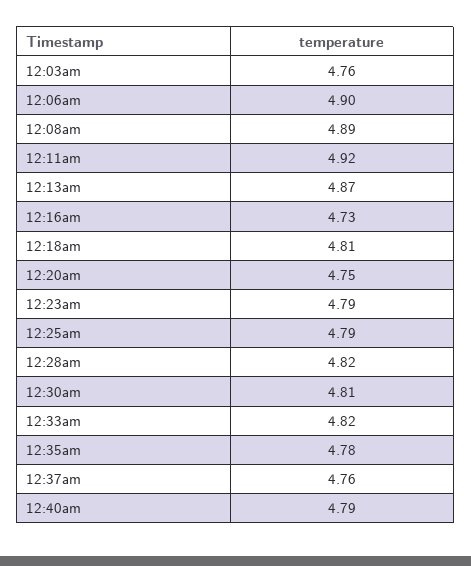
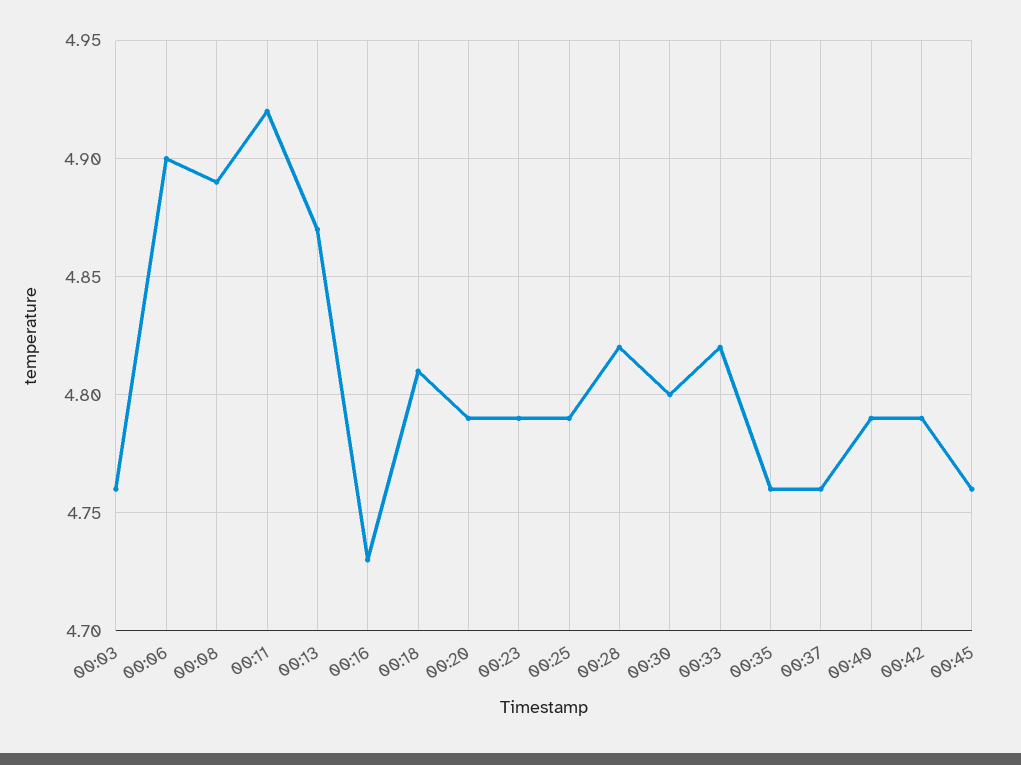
12:20am: 4.75 -> 4.79
12:30am: 4.81 -> 4.8
12:35am: 4.78 -> 4.76
00:42: none -> 4.79
00:45: none -> 4.76

